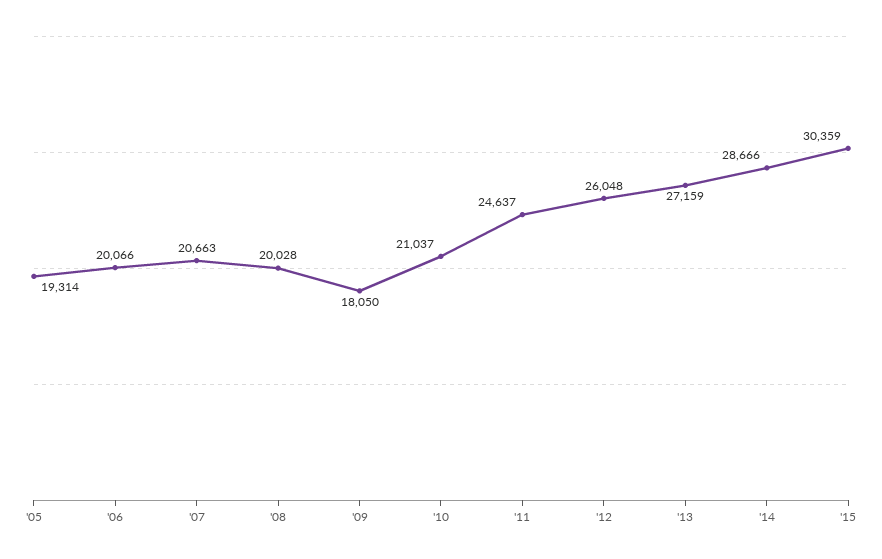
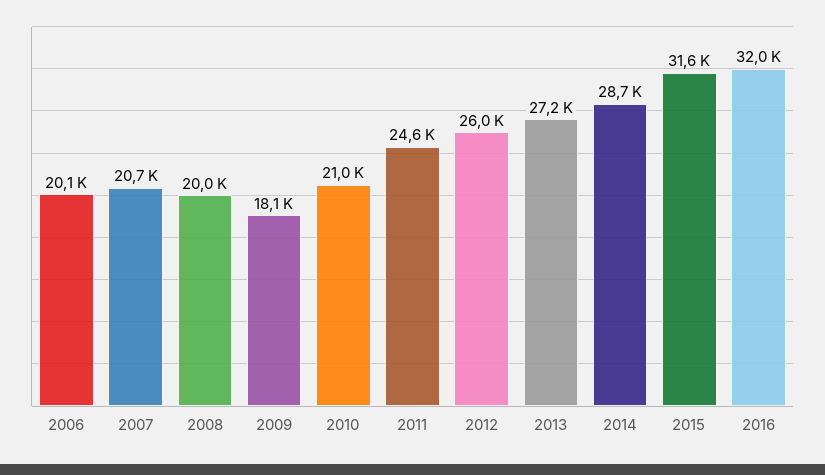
'05: 19314 -> none
'15: 30359 -> 31600
2016: none -> 32000

